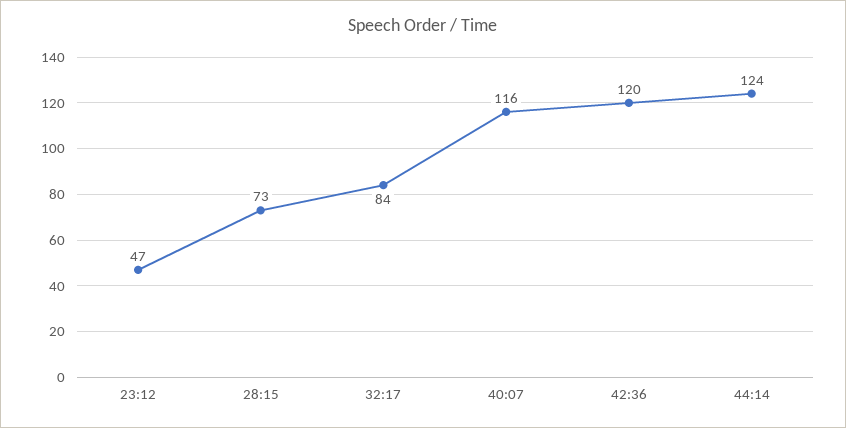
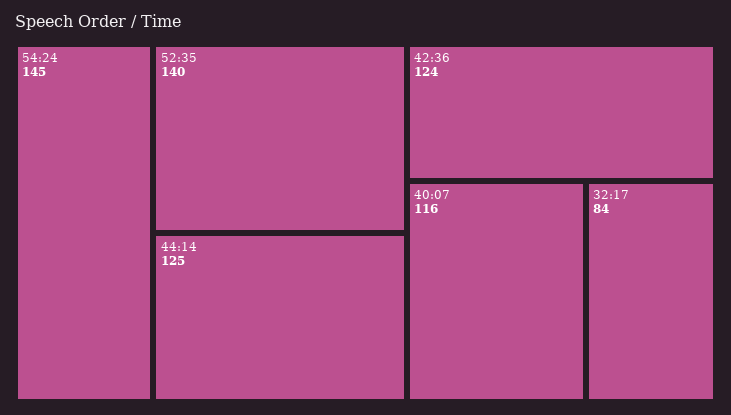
23:12: 47 -> none
28:15: 73 -> none
42:36: 120 -> 124
44:14: 124 -> 125
54:24: none -> 145
52:35: none -> 140

